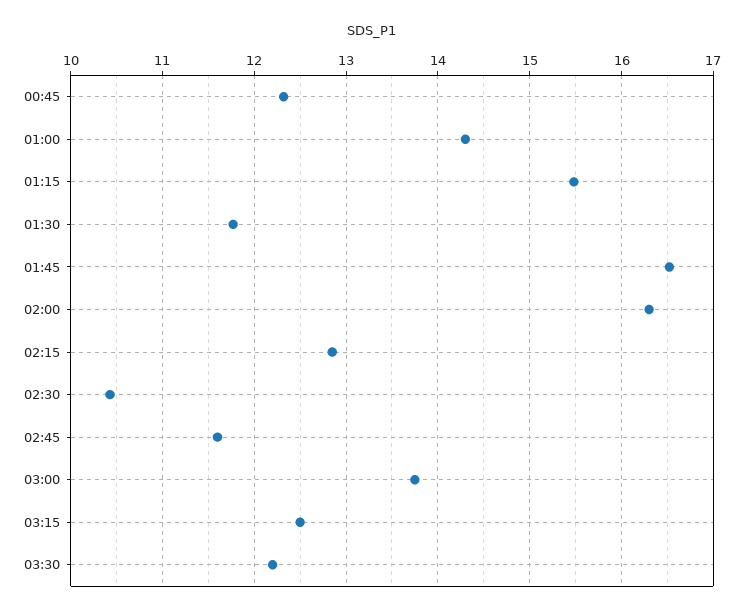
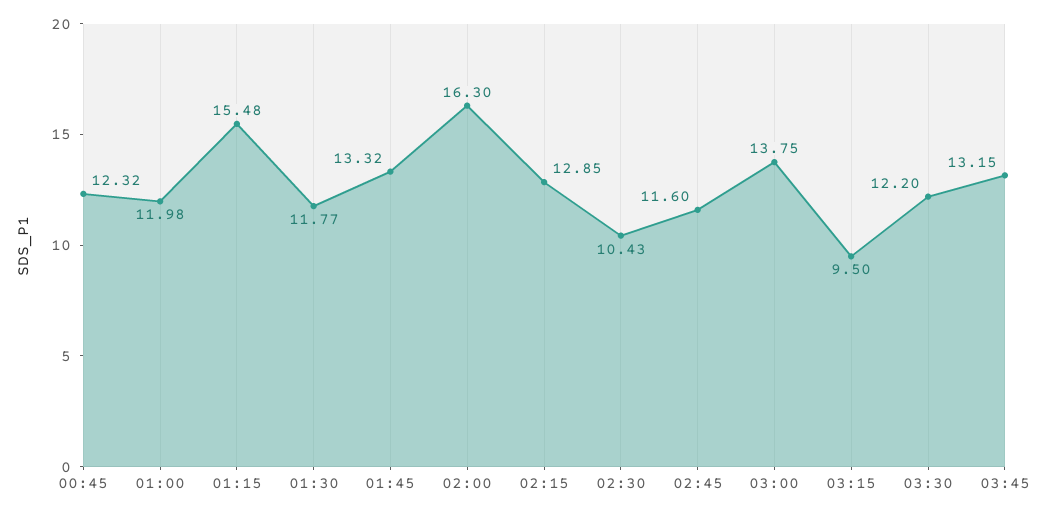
01:00: 14.3 -> 11.98
01:45: 16.5 -> 13.32
03:15: 12.5 -> 9.5
03:45: none -> 13.15

